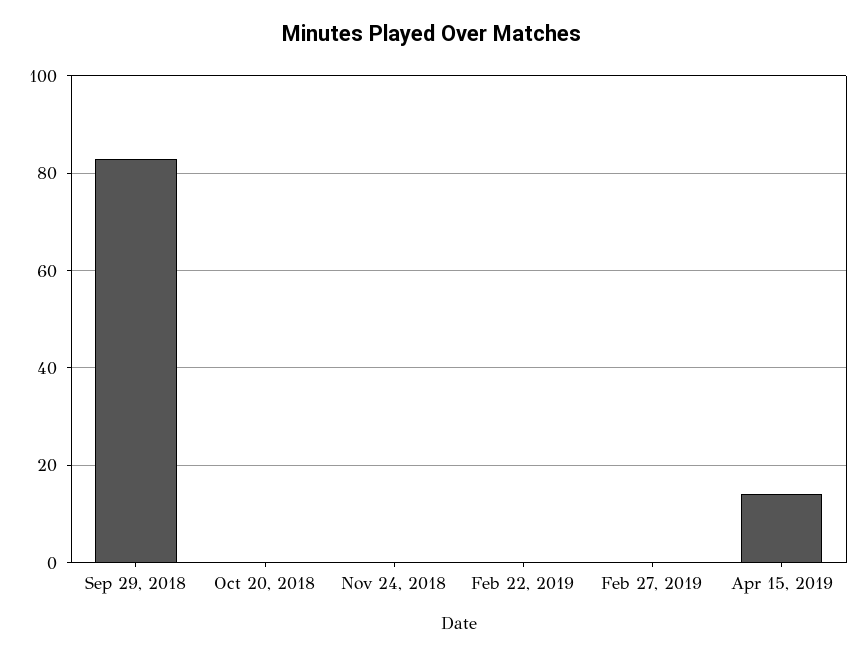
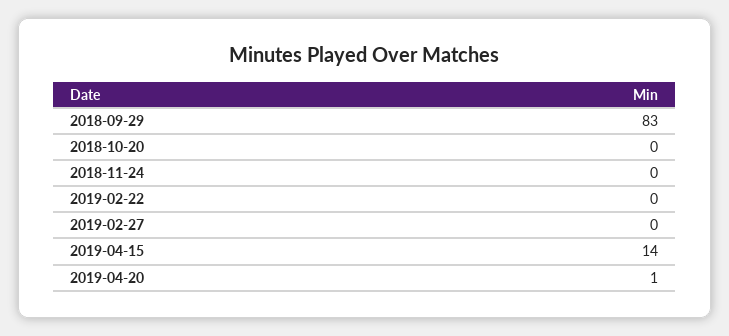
2019-04-20: none -> 1

